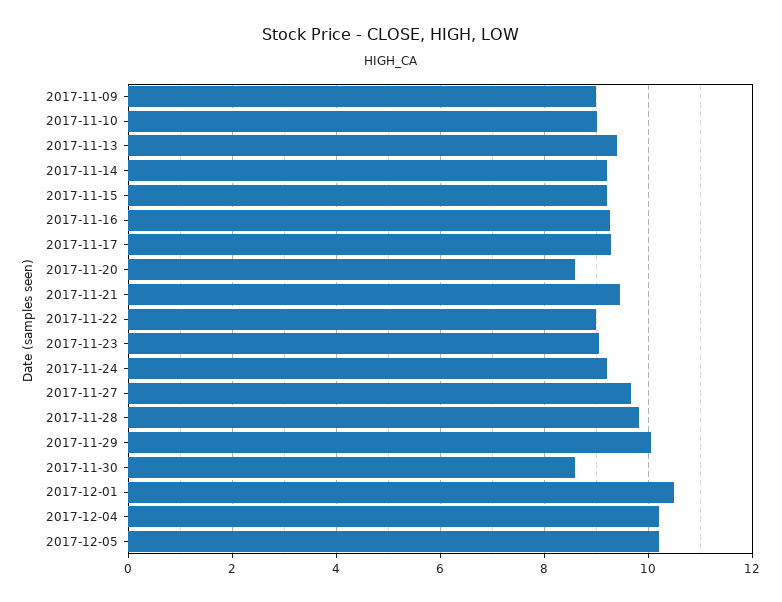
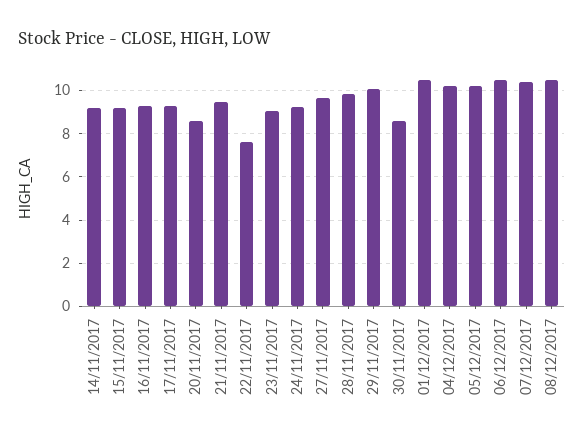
2017-11-09: 9 -> none
2017-11-10: 9 -> none
2017-11-13: 9.4 -> none
2017-11-22: 9 -> 7.5
06/12/2017: none -> 10.5
07/12/2017: none -> 10.5
08/12/2017: none -> 10.5

